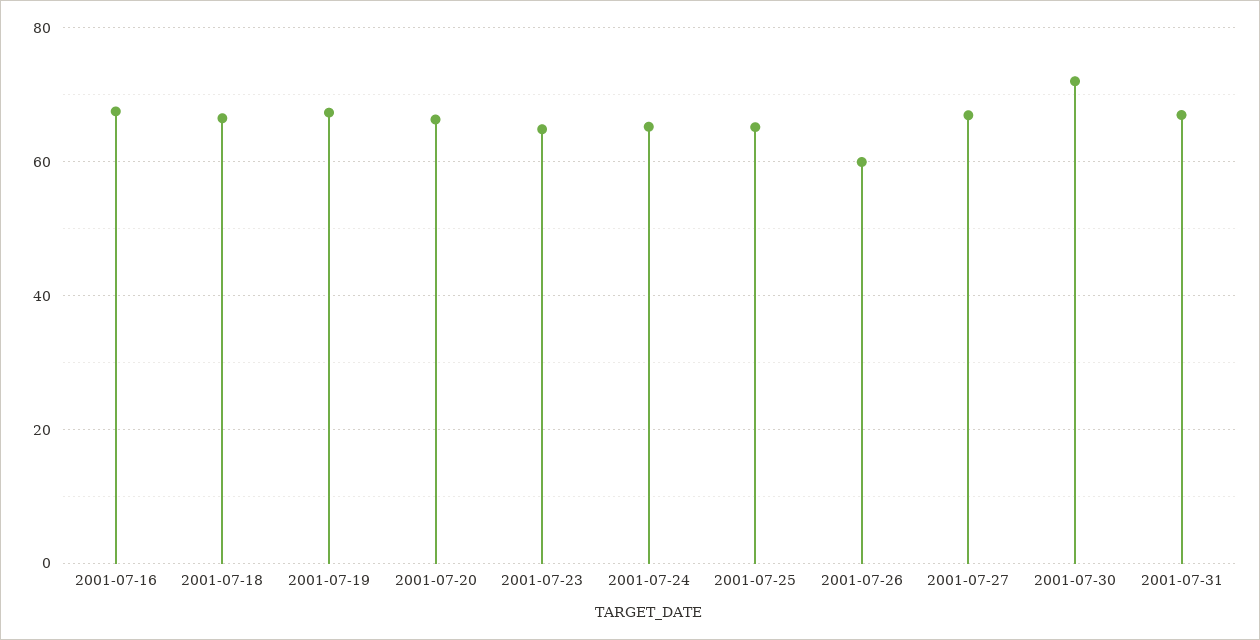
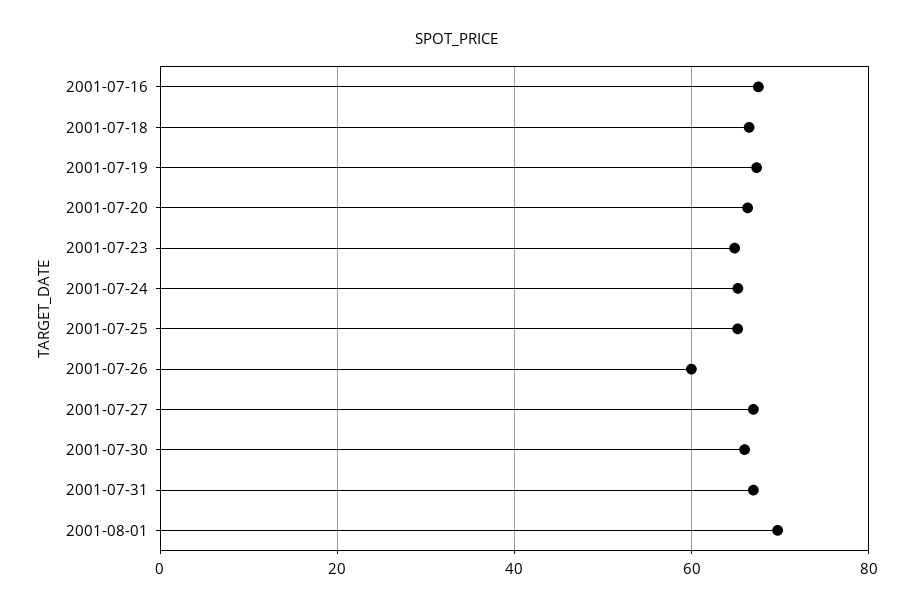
2001-07-30: 72 -> 66
2001-08-01: none -> 70

